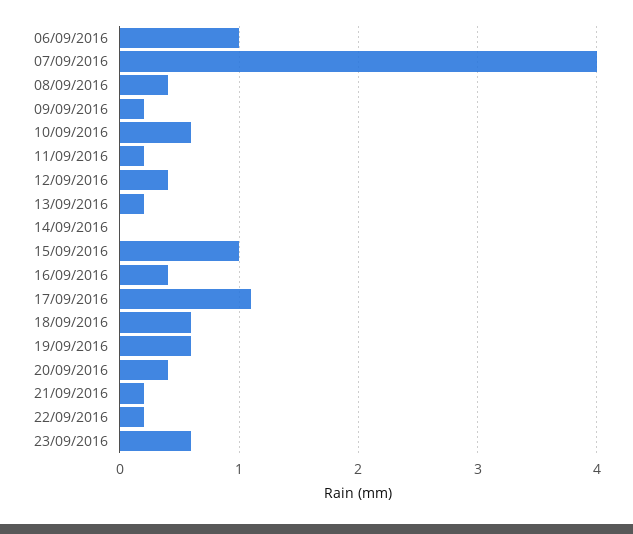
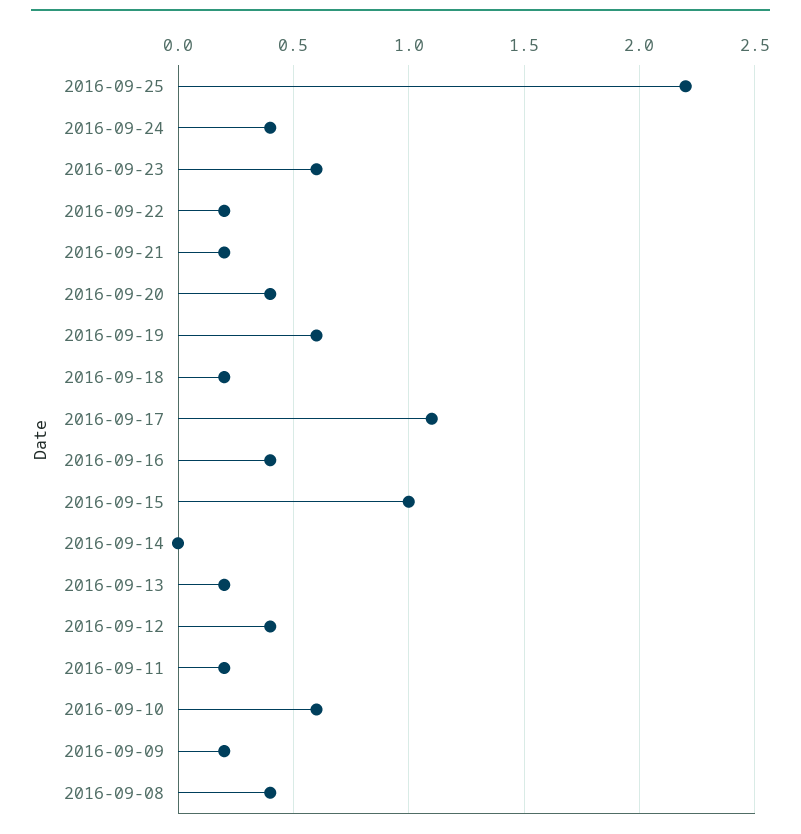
06/09/2016: 1 -> none
07/09/2016: 4 -> none
18/09/2016: 0.6 -> 0.2
2016-09-25: none -> 2.2
2016-09-24: none -> 0.4

